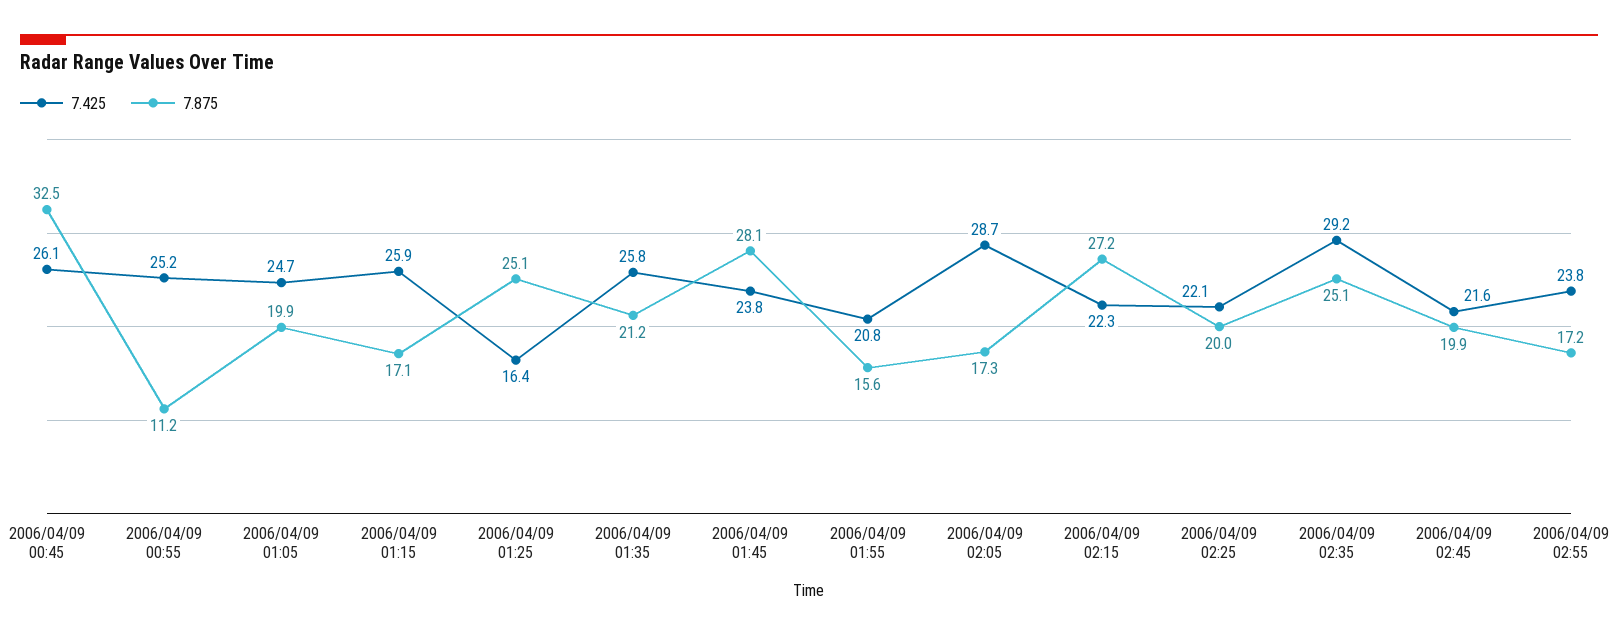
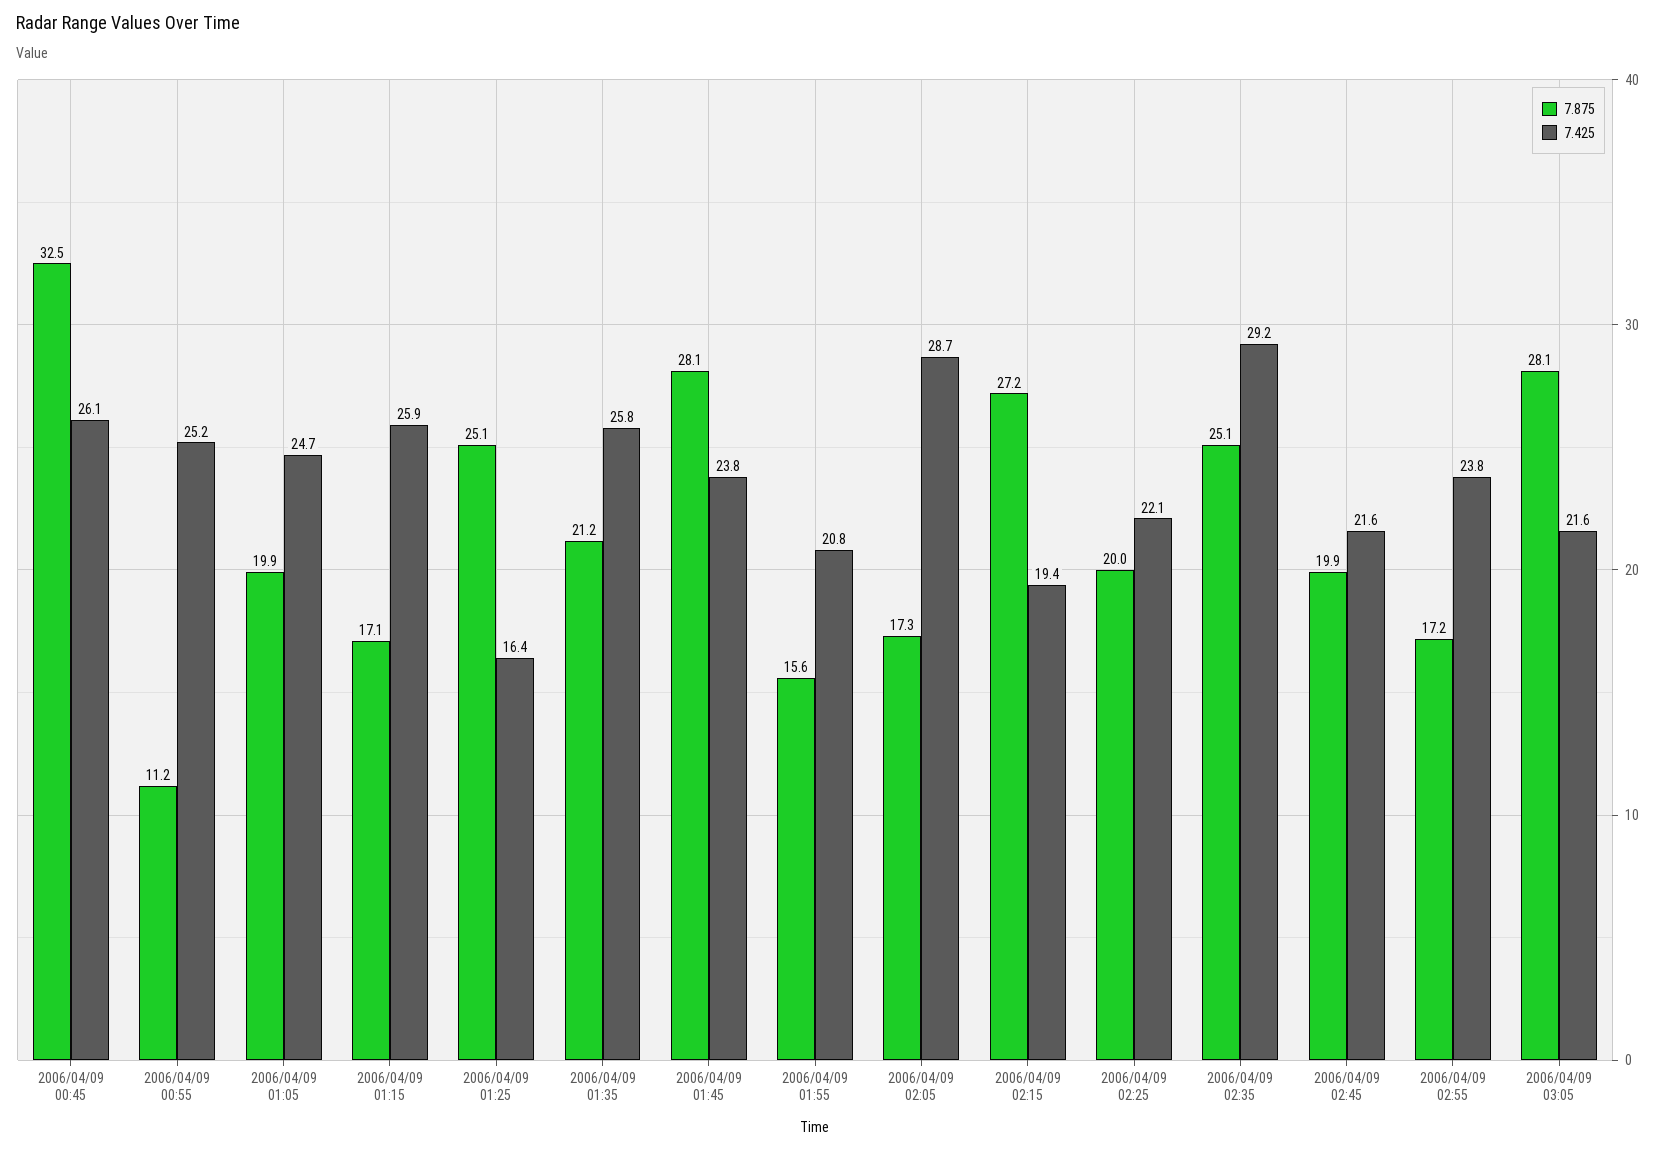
7.425, 2006/04/09 02:15: 22.3 -> 19.4
7.875, 2006/04/09 03:05: none -> 28.1
7.425, 2006/04/09 03:05: none -> 21.6

